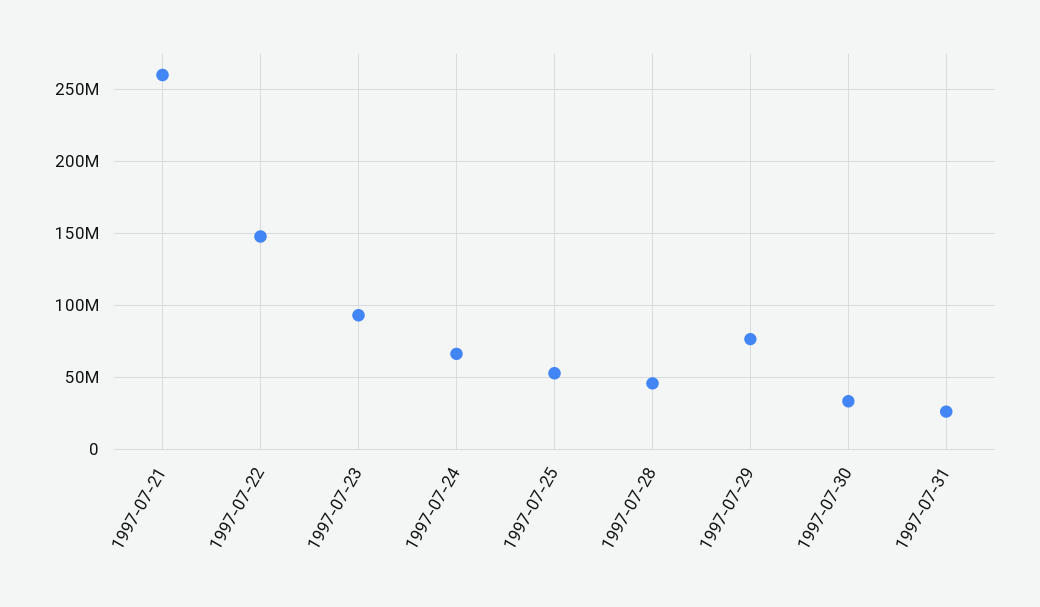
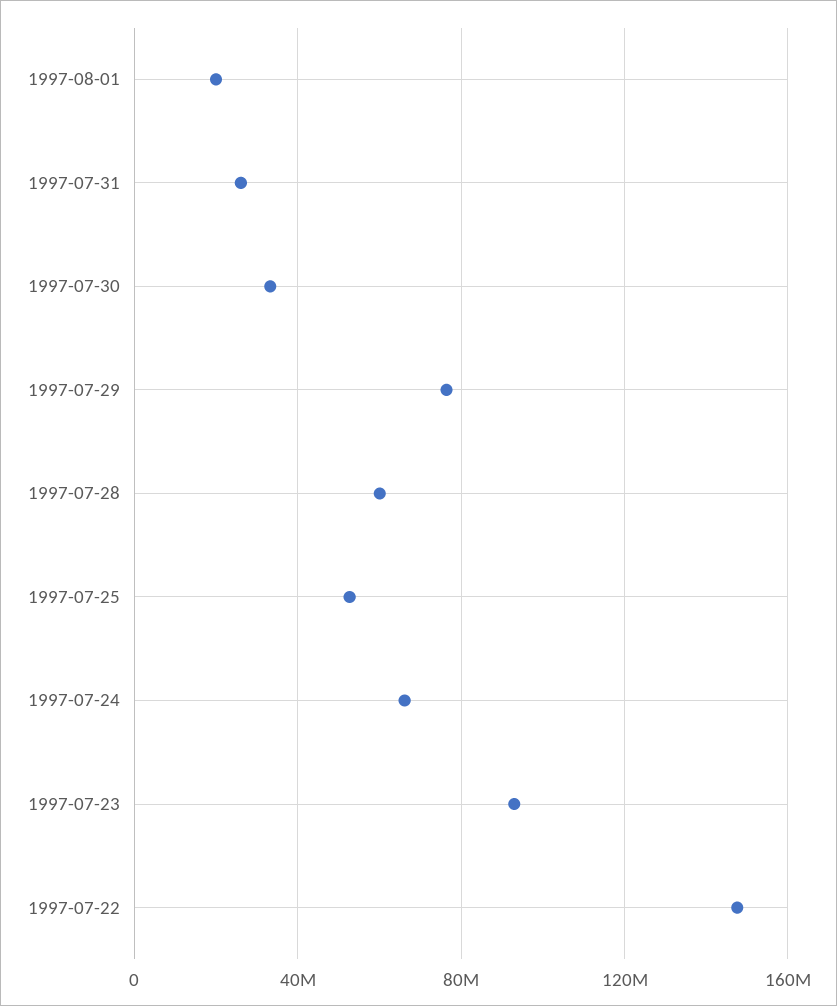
1997-07-21: 260000000 -> none
1997-07-28: 45000000 -> 60000000
1997-08-01: none -> 20000000

